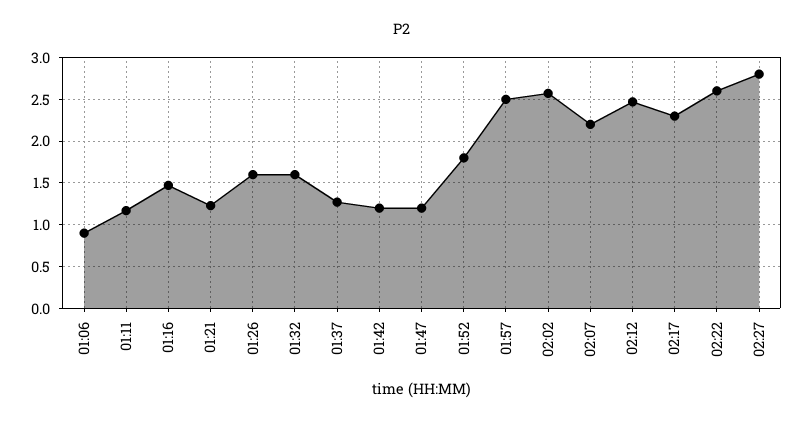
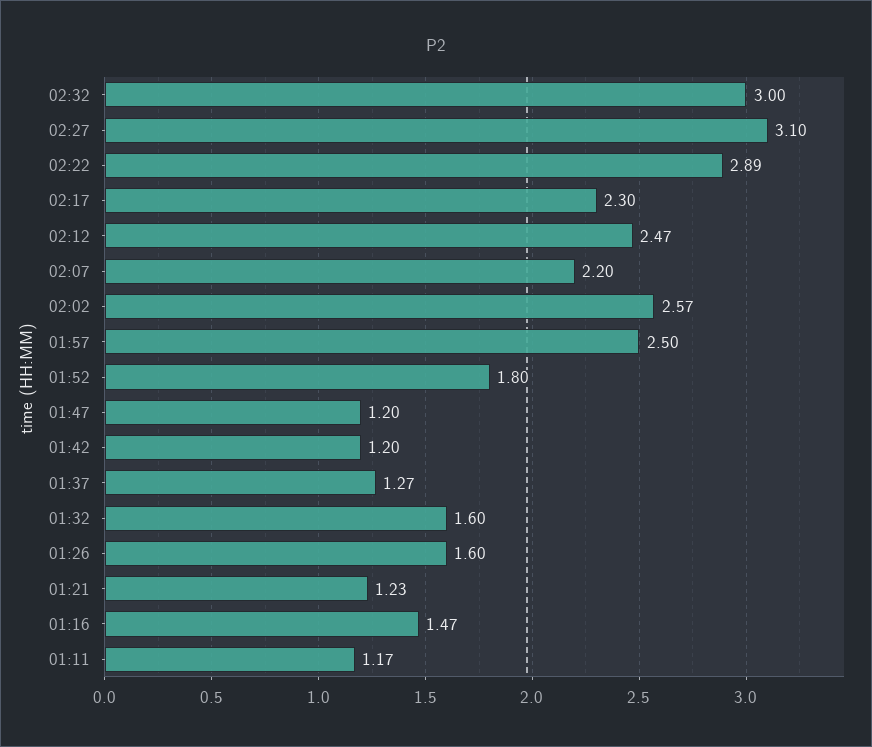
01:06: 0.9 -> none
02:22: 2.6 -> 2.89
02:27: 2.8 -> 3.1
02:32: none -> 3

